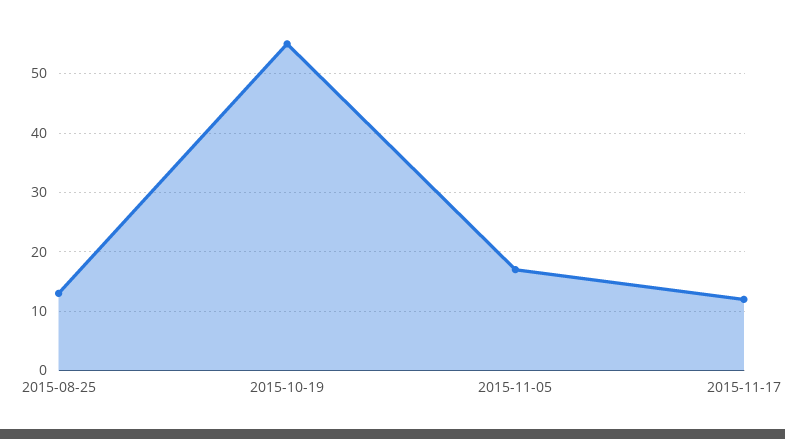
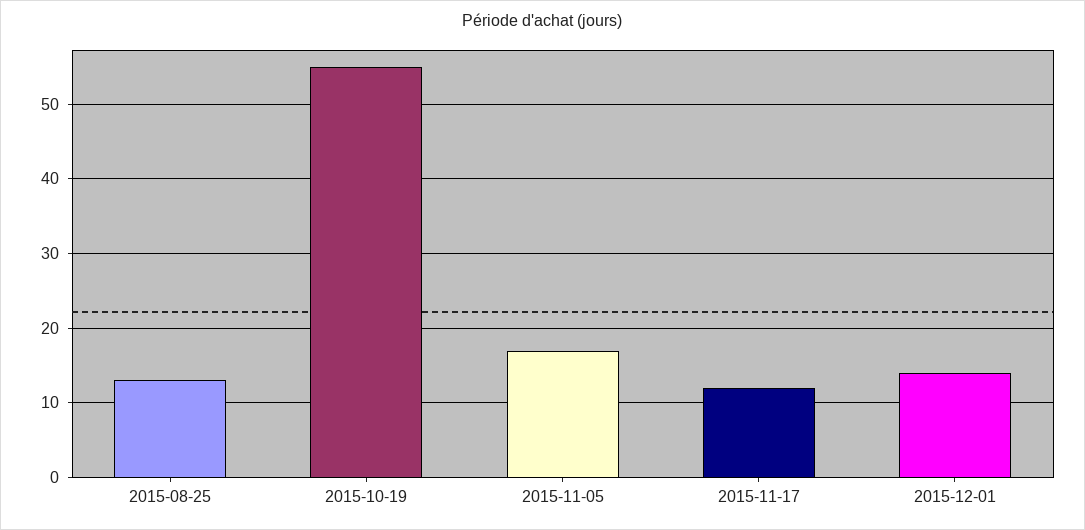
2015-12-01: none -> 14

